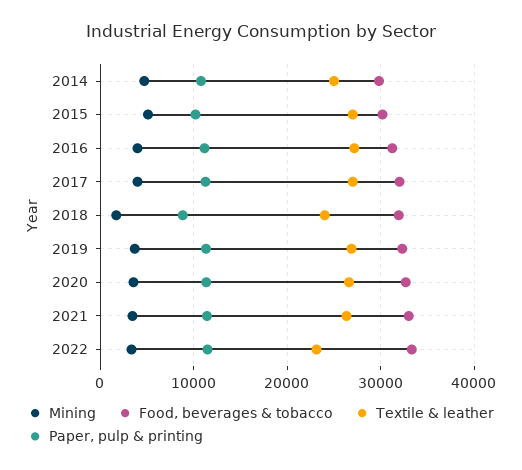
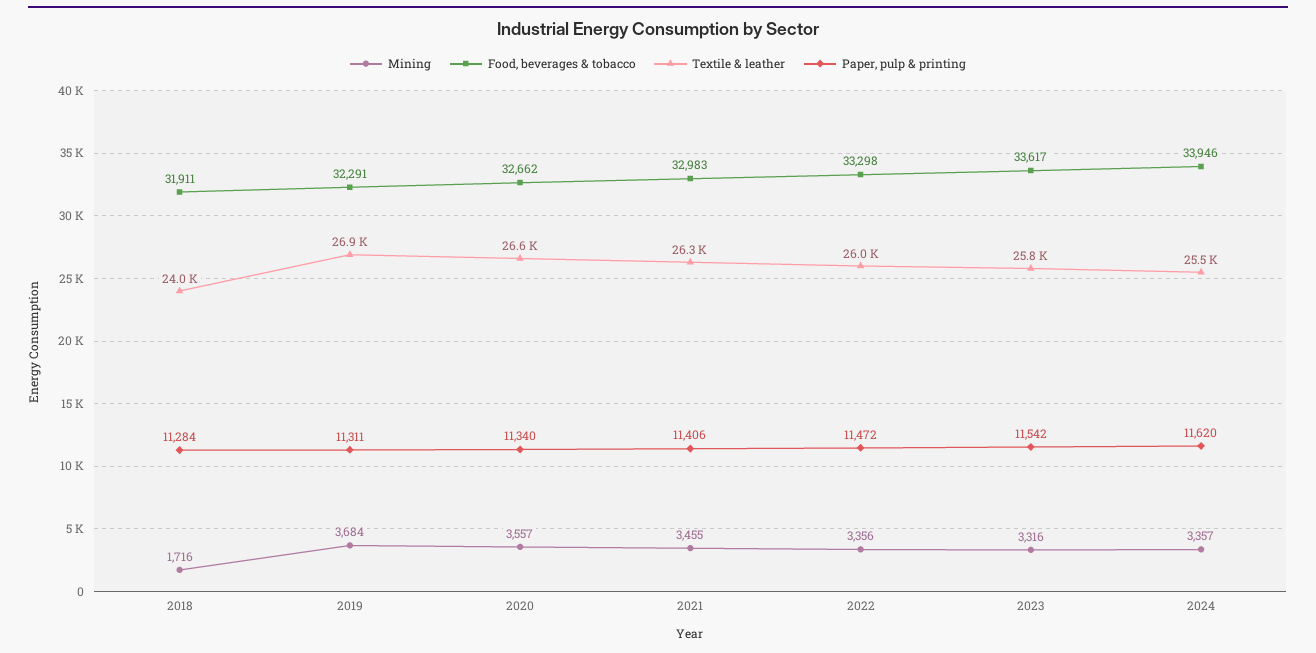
Mining, 2014: 5000 -> none
Food, beverages & tobacco, 2014: 30000 -> none
Textile & leather, 2014: 25000 -> none
Paper, pulp & printing, 2014: 11000 -> none
Mining, 2015: 5000 -> none
Food, beverages & tobacco, 2015: 30000 -> none
Textile & leather, 2015: 27000 -> none
Paper, pulp & printing, 2015: 10000 -> none
Mining, 2016: 4000 -> none
Food, beverages & tobacco, 2016: 31000 -> none
Textile & leather, 2016: 27000 -> none
Paper, pulp & printing, 2016: 11000 -> none
Mining, 2017: 4000 -> none
Food, beverages & tobacco, 2017: 32000 -> none
Textile & leather, 2017: 27000 -> none
Paper, pulp & printing, 2017: 11000 -> none
Paper, pulp & printing, 2018: 9000 -> 11284
Textile & leather, 2022: 23000 -> 26000
Mining, 2023: none -> 3316
Food, beverages & tobacco, 2023: none -> 33617
Textile & leather, 2023: none -> 25800
Paper, pulp & printing, 2023: none -> 11542
Mining, 2024: none -> 3357
Food, beverages & tobacco, 2024: none -> 33946
Textile & leather, 2024: none -> 25500
Paper, pulp & printing, 2024: none -> 11620

